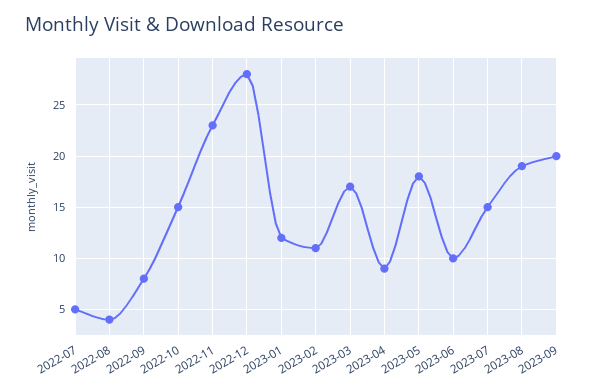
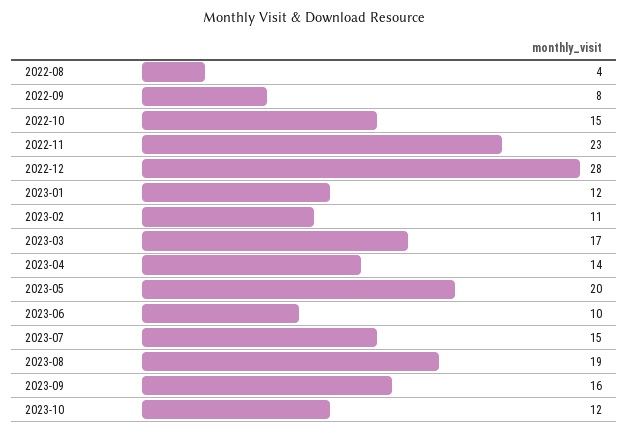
2022-07: 5 -> none
2023-04: 9 -> 14
2023-05: 18 -> 20
2023-09: 20 -> 16
2023-10: none -> 12

